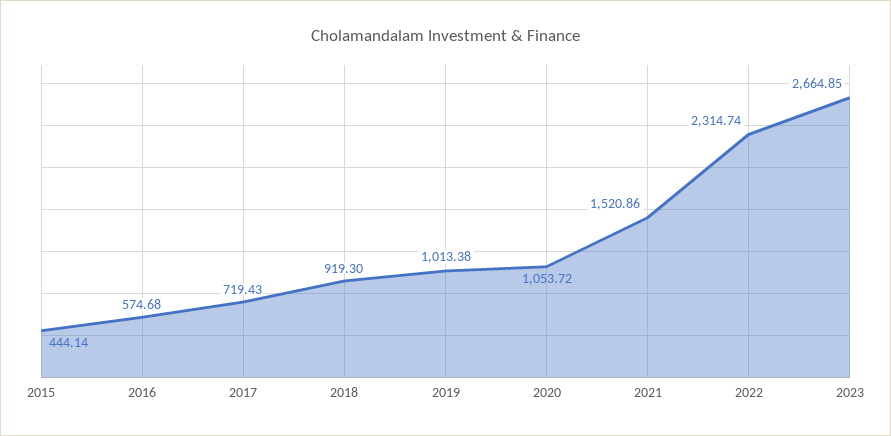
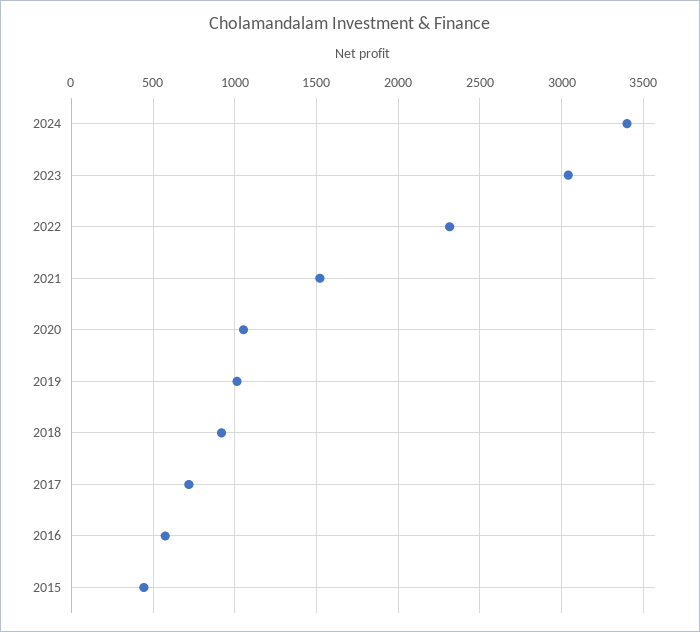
2023: 2664.85 -> 3050
2024: none -> 3400

